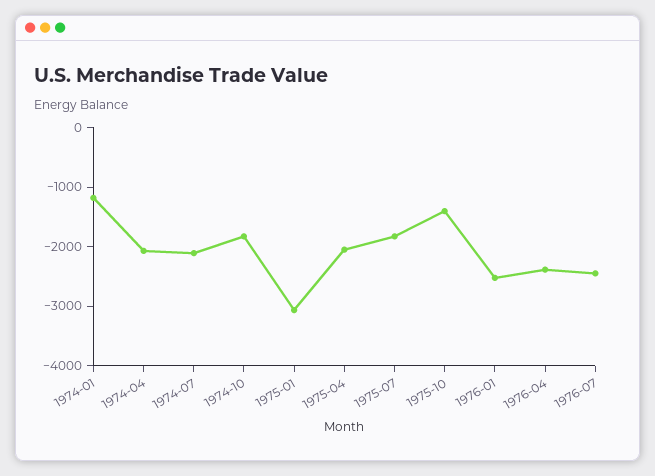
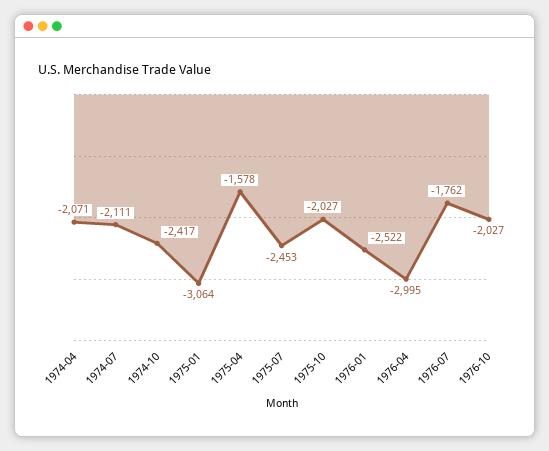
1974-01: -1200 -> none
1974-10: -1800 -> -2417
1975-04: -2000 -> -1578
1975-07: -1800 -> -2453
1975-10: -1400 -> -2027
1976-04: -2400 -> -2995
1976-07: -2400 -> -1762
1976-10: none -> -2027

